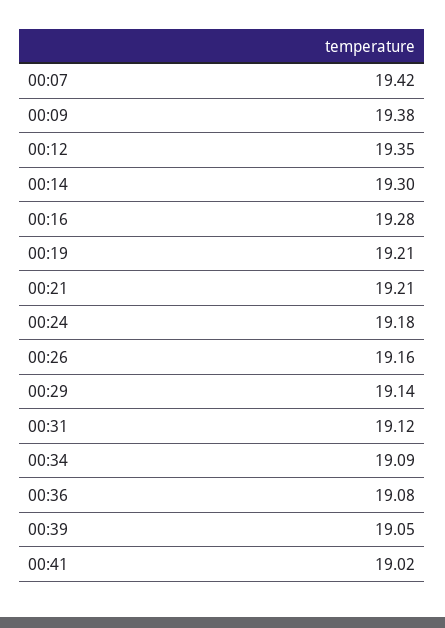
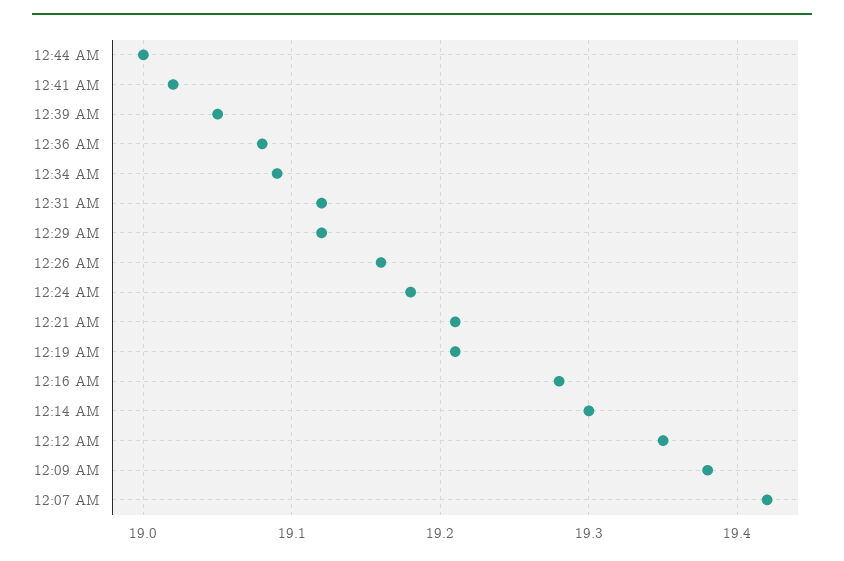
00:29: 19.14 -> 19.12
12:44 AM: none -> 19

